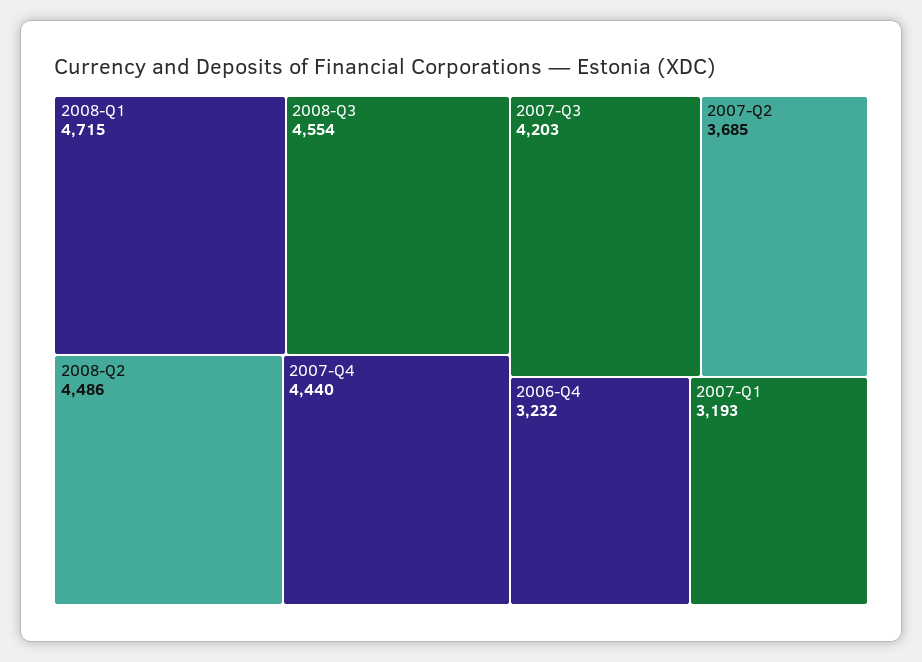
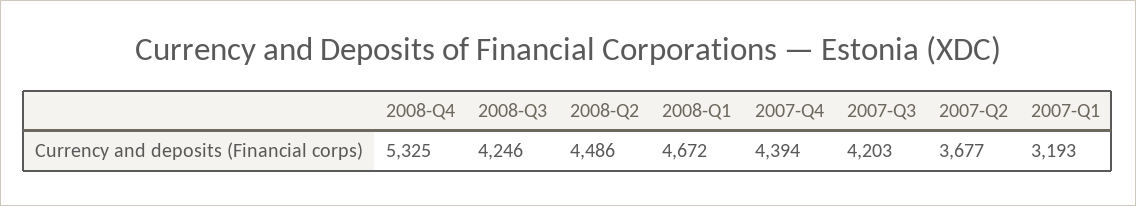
2008-Q1: 4715 -> 4672
2008-Q3: 4554 -> 4246
2007-Q4: 4440 -> 4394
2007-Q2: 3685 -> 3677
2006-Q4: 3232 -> none
2008-Q4: none -> 5325

